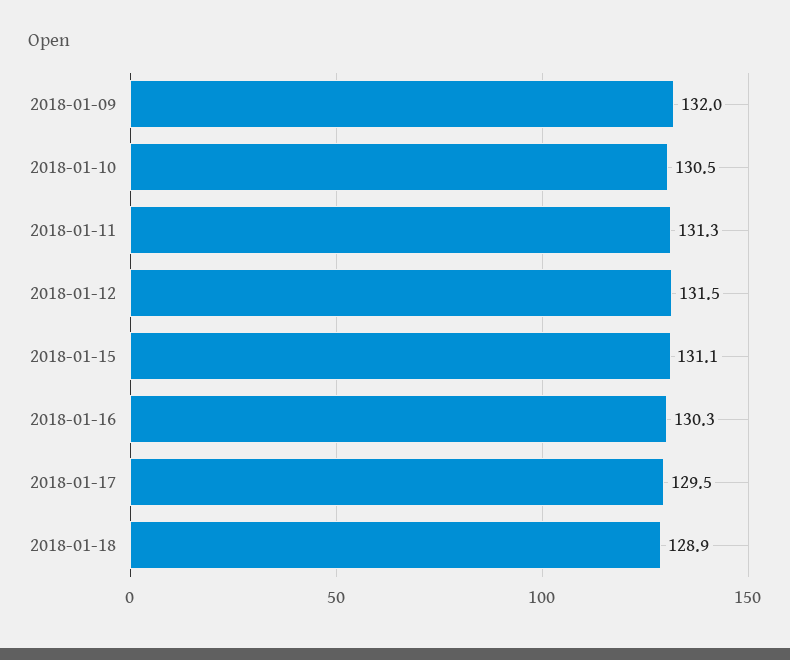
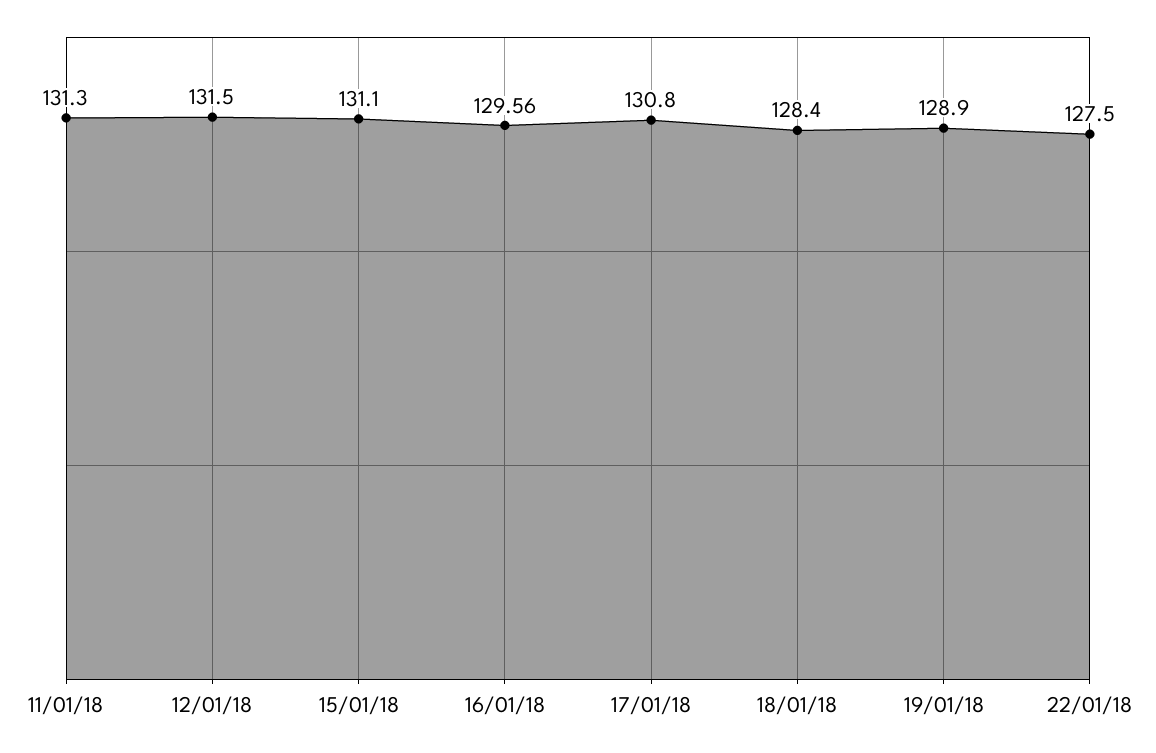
2018-01-09: 132 -> none
2018-01-10: 130.5 -> none
2018-01-16: 130.3 -> 129.56
2018-01-17: 129.5 -> 130.8
2018-01-18: 128.9 -> 128.4
19/01/18: none -> 128.9
22/01/18: none -> 127.5

